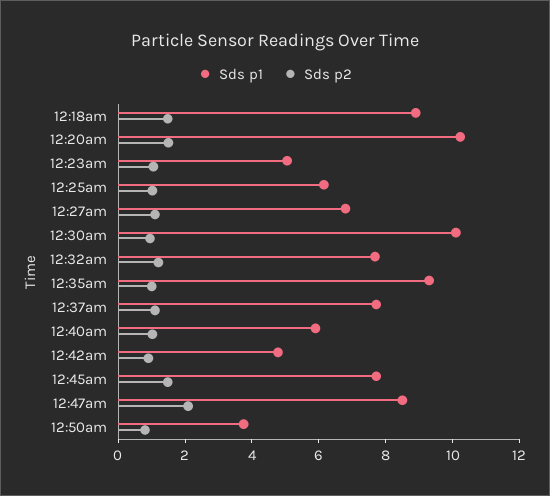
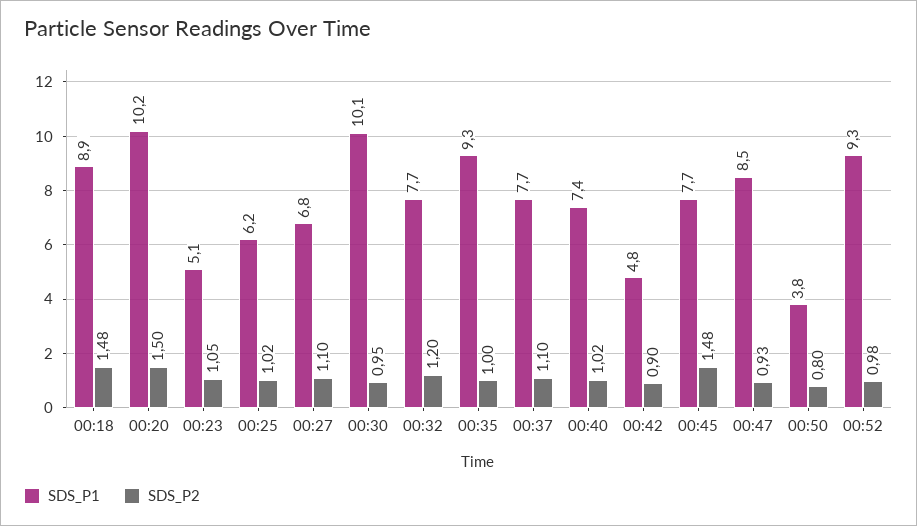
Sds p1, 12:40am: 6 -> 7.4
Sds p2, 12:47am: 2 -> 0.93
Sds p1, 00:52: none -> 9.3
Sds p2, 00:52: none -> 0.98

